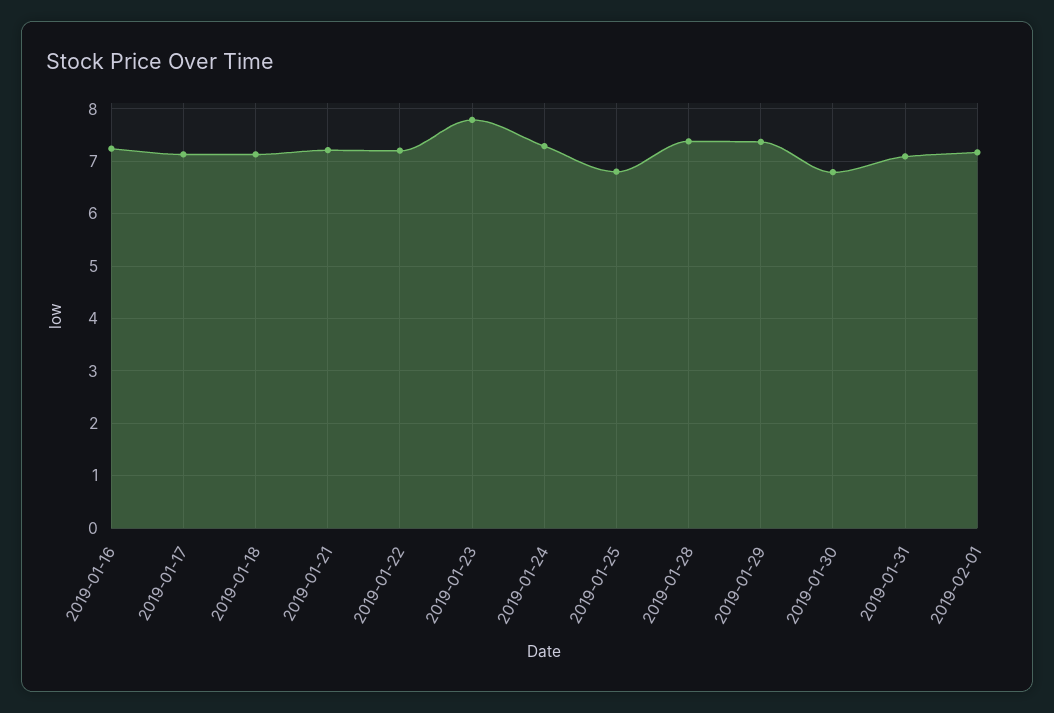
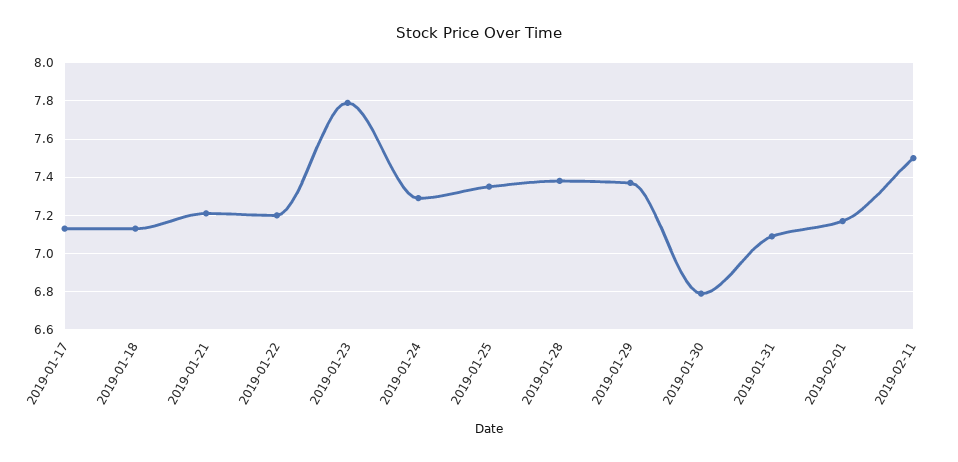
2019-01-16: 7.2 -> none
2019-01-25: 6.8 -> 7.35
2019-02-11: none -> 7.5

